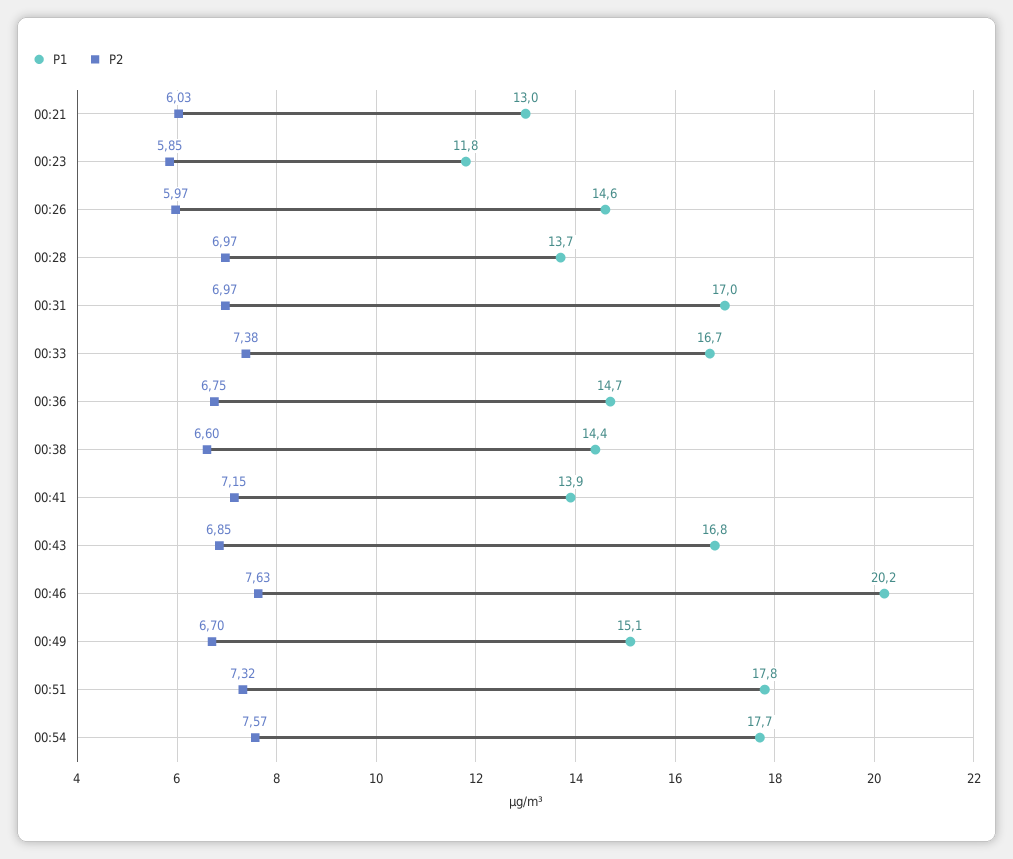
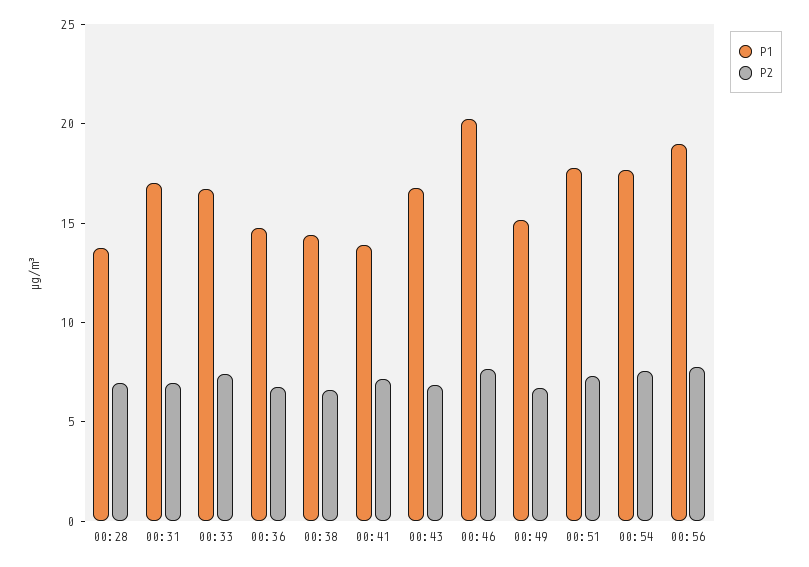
P1, 00:21: 13 -> none
P2, 00:21: 6.03 -> none
P1, 00:23: 11.8 -> none
P2, 00:23: 5.85 -> none
P1, 00:26: 14.6 -> none
P2, 00:26: 5.97 -> none
P1, 00:56: none -> 19
P2, 00:56: none -> 8

